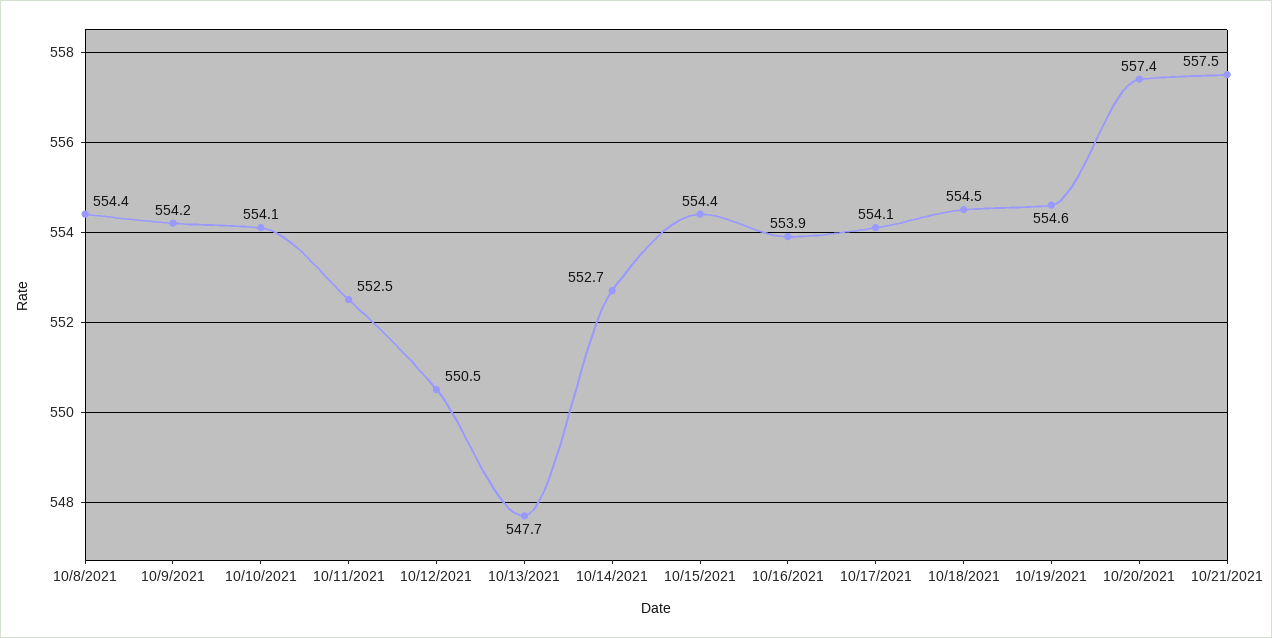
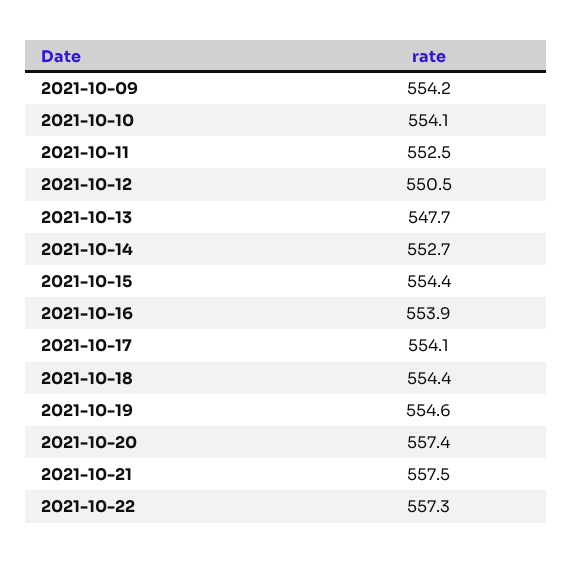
10/8/2021: 554.4 -> none
10/18/2021: 554.5 -> 554.4
2021-10-22: none -> 557.3

